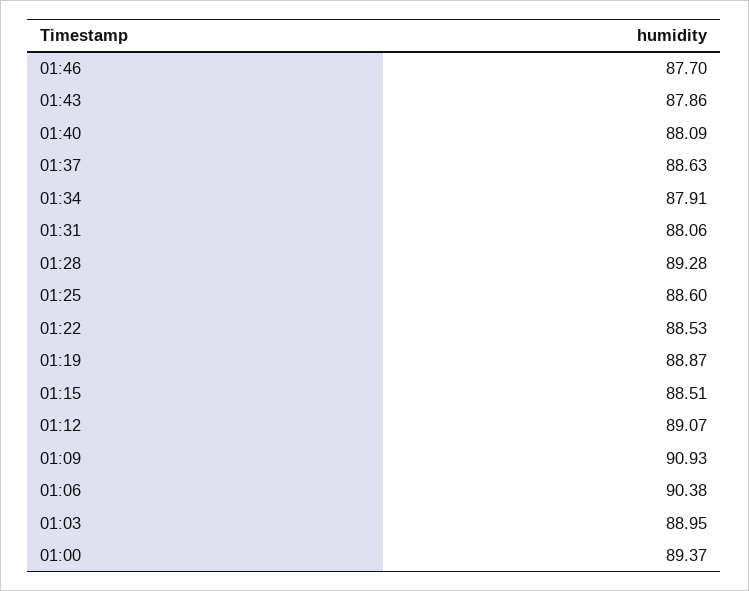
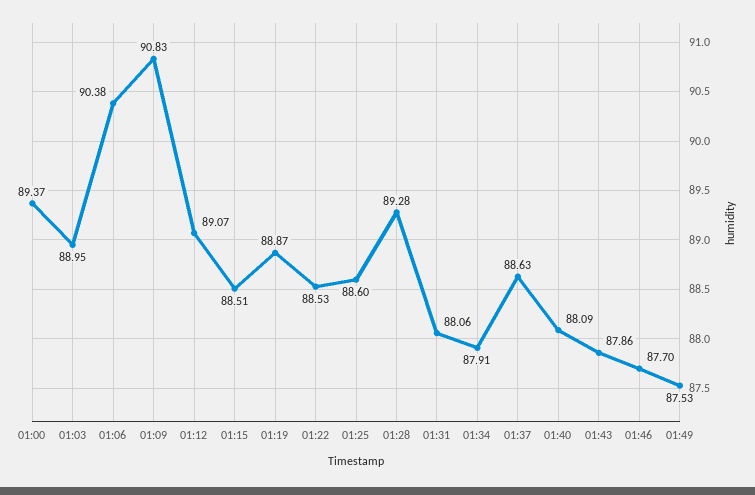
01:09: 90.93 -> 90.83
01:49: none -> 87.53

